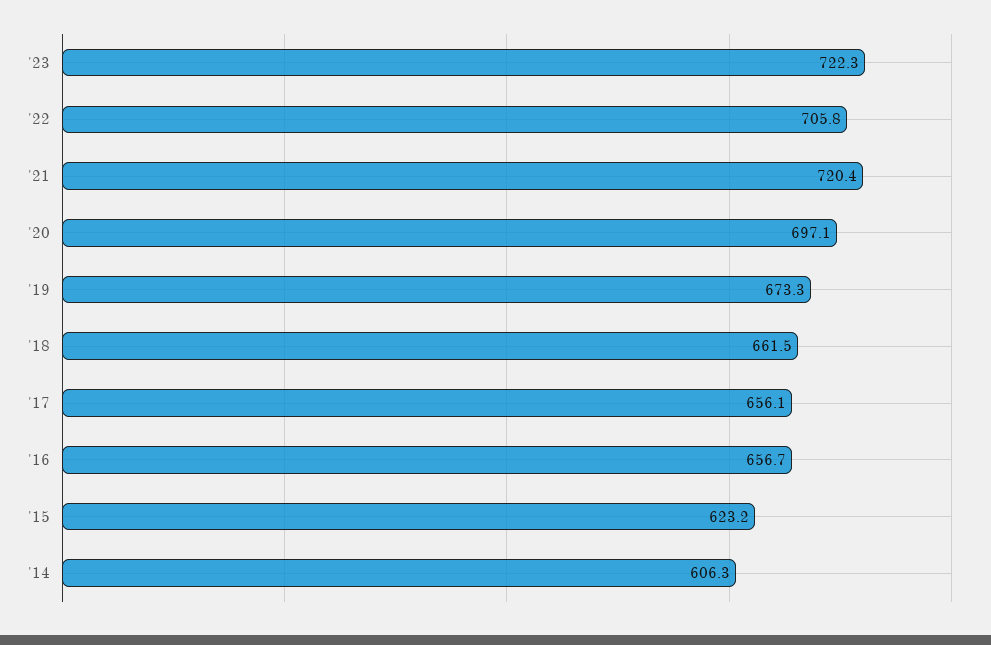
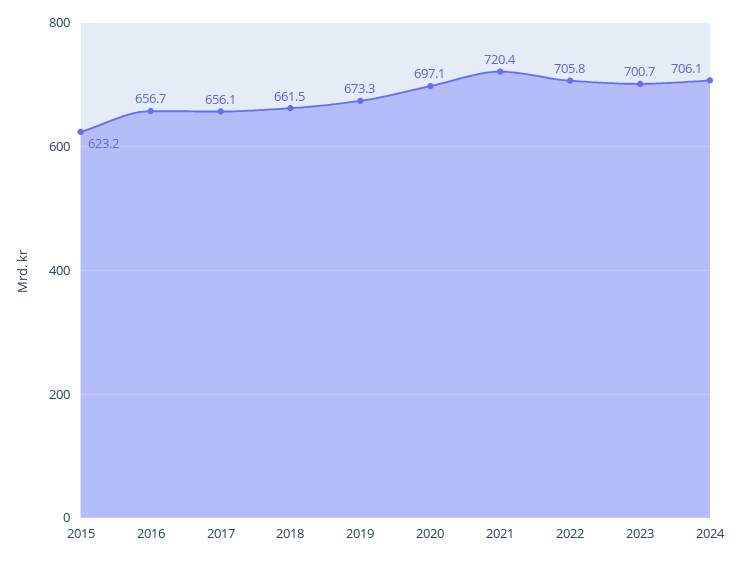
'23: 722.3 -> 700.7
'14: 606.3 -> none
2024: none -> 706.1

